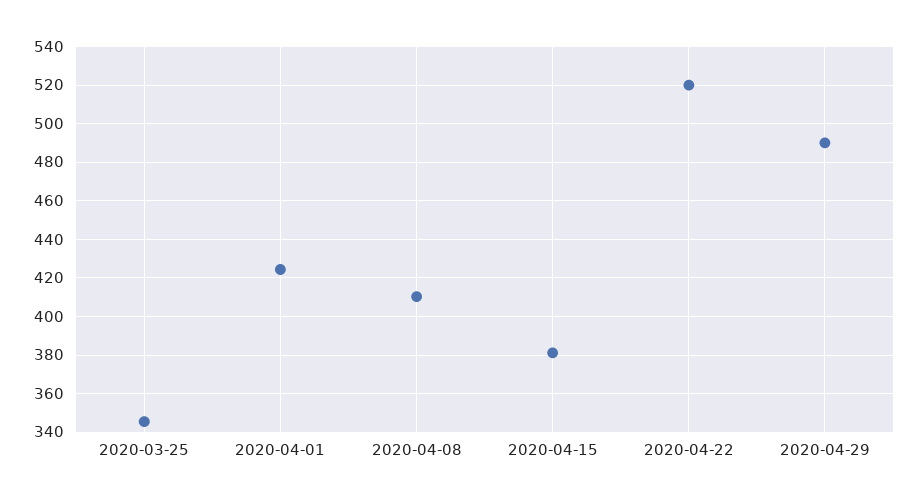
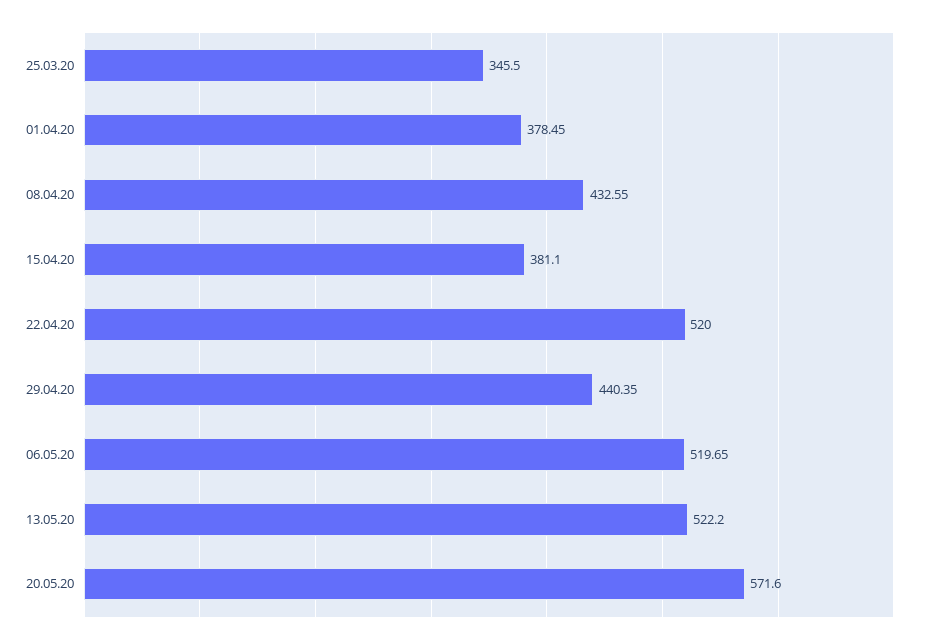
2020-04-01: 425 -> 378.45
2020-04-08: 410 -> 432.55
2020-04-29: 490 -> 440.35
06.05.20: none -> 519.65
13.05.20: none -> 522.2
20.05.20: none -> 571.6

